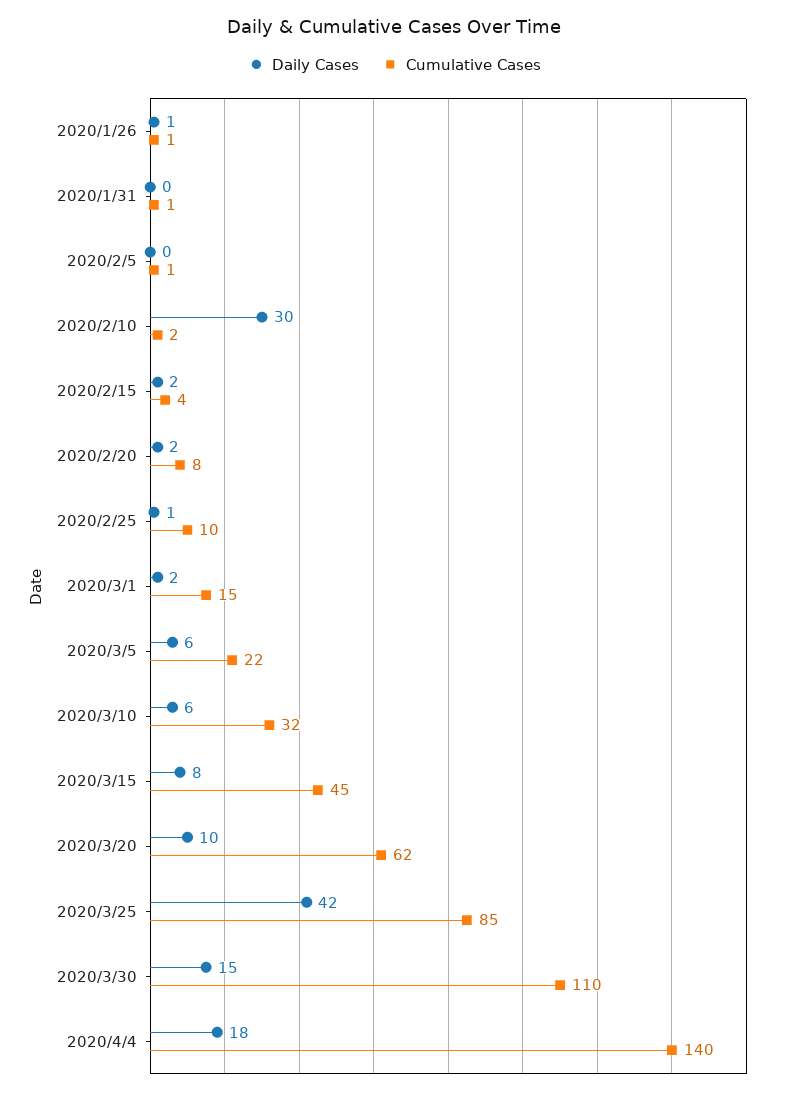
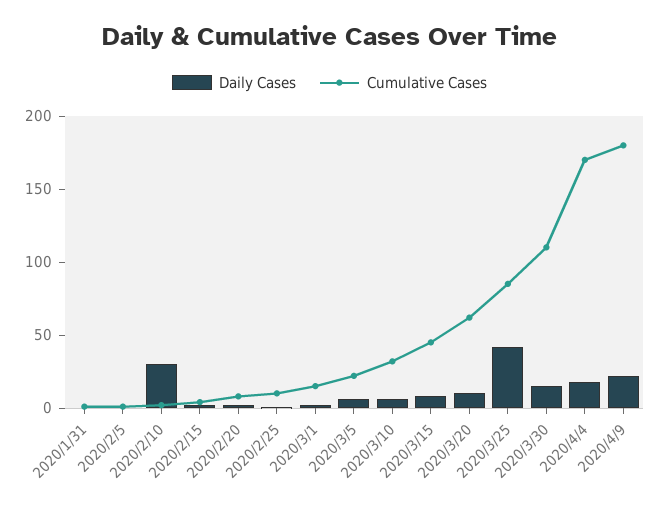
Daily Cases, 2020/1/26: 1 -> none
Cumulative Cases, 2020/1/26: 1 -> none
Cumulative Cases, 2020/4/4: 140 -> 170
Daily Cases, 2020/4/9: none -> 20
Cumulative Cases, 2020/4/9: none -> 180

